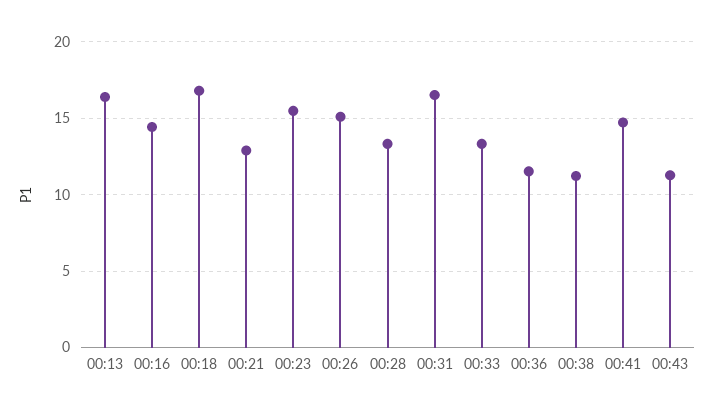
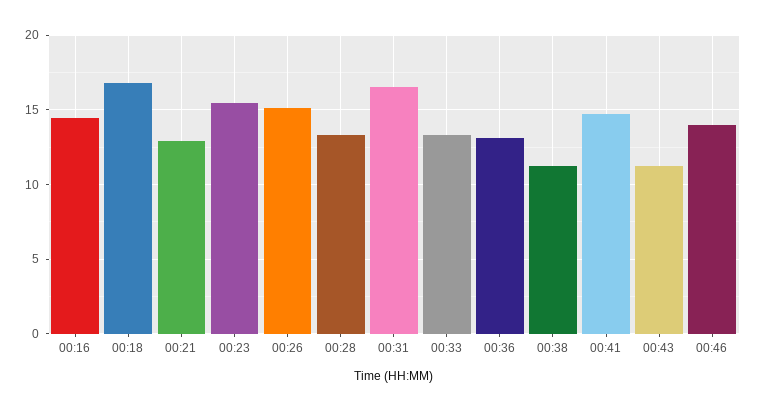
00:13: 16.5 -> none
00:36: 11.5 -> 13
00:46: none -> 14

